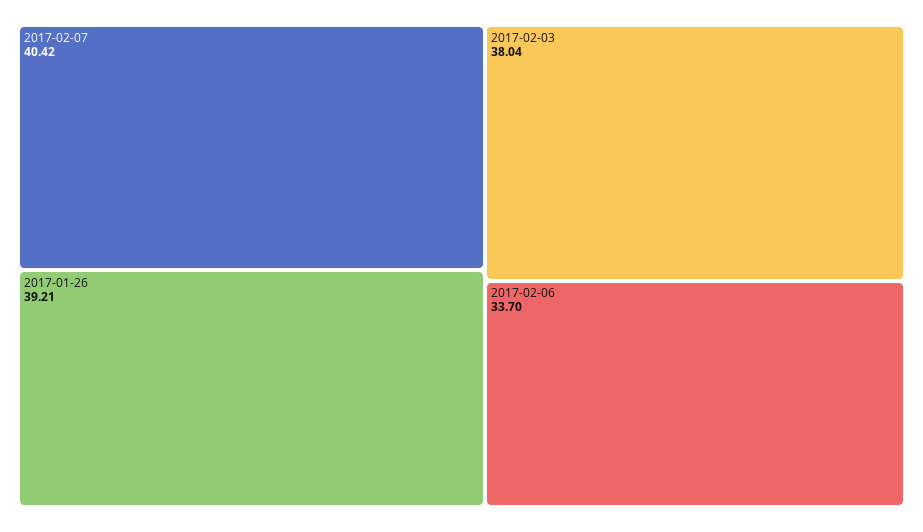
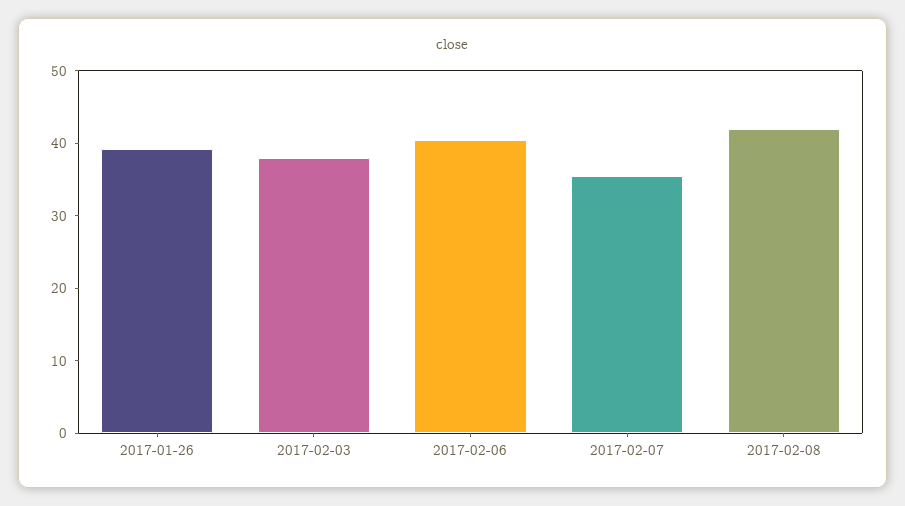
2017-02-07: 40.42 -> 36
2017-02-06: 33.7 -> 40
2017-02-08: none -> 42

